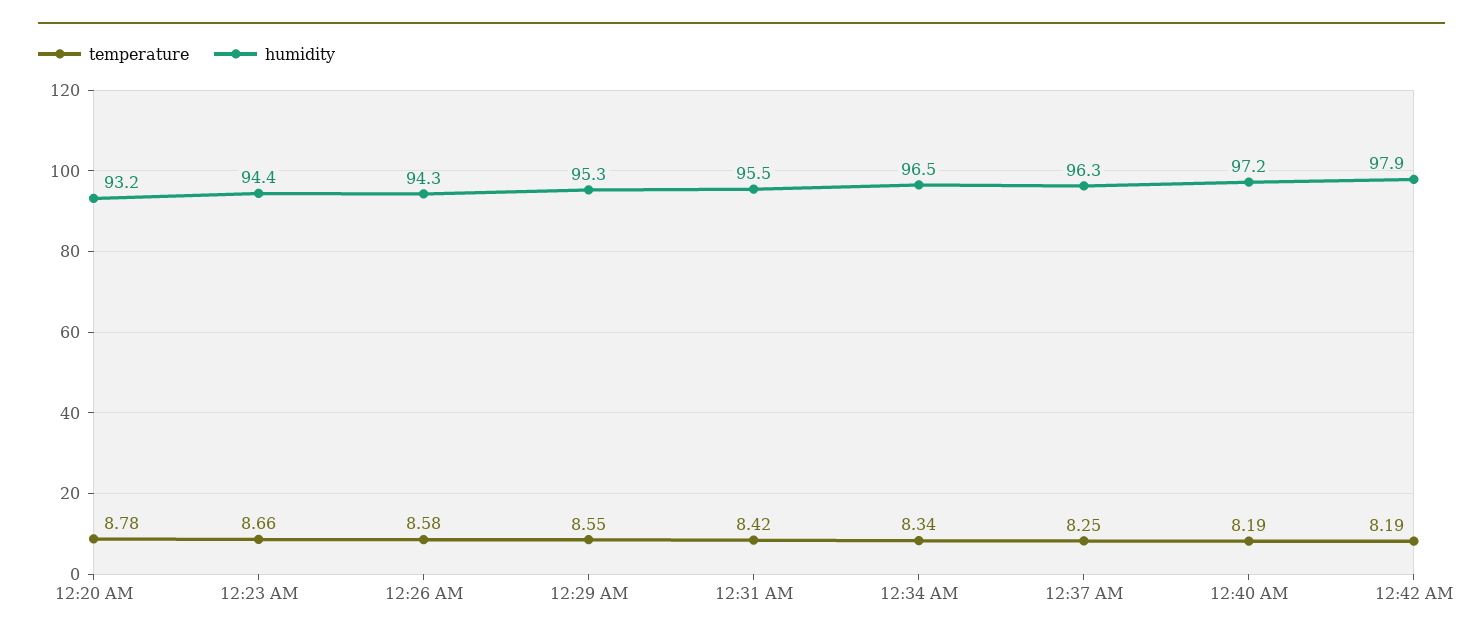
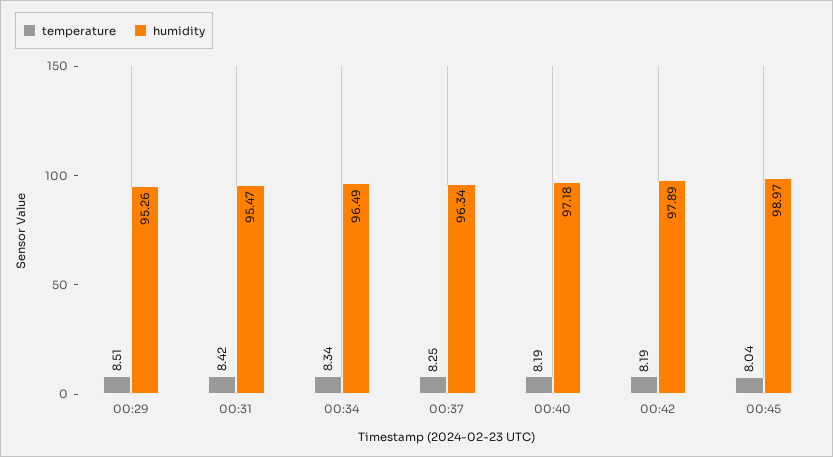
temperature, 12:20 AM: 8.78 -> none
humidity, 12:20 AM: 93.2 -> none
temperature, 12:23 AM: 8.66 -> none
humidity, 12:23 AM: 94.4 -> none
temperature, 12:26 AM: 8.58 -> none
humidity, 12:26 AM: 94.3 -> none
temperature, 12:29 AM: 8.55 -> 8.51
temperature, 00:45: none -> 8.04
humidity, 00:45: none -> 98.97

